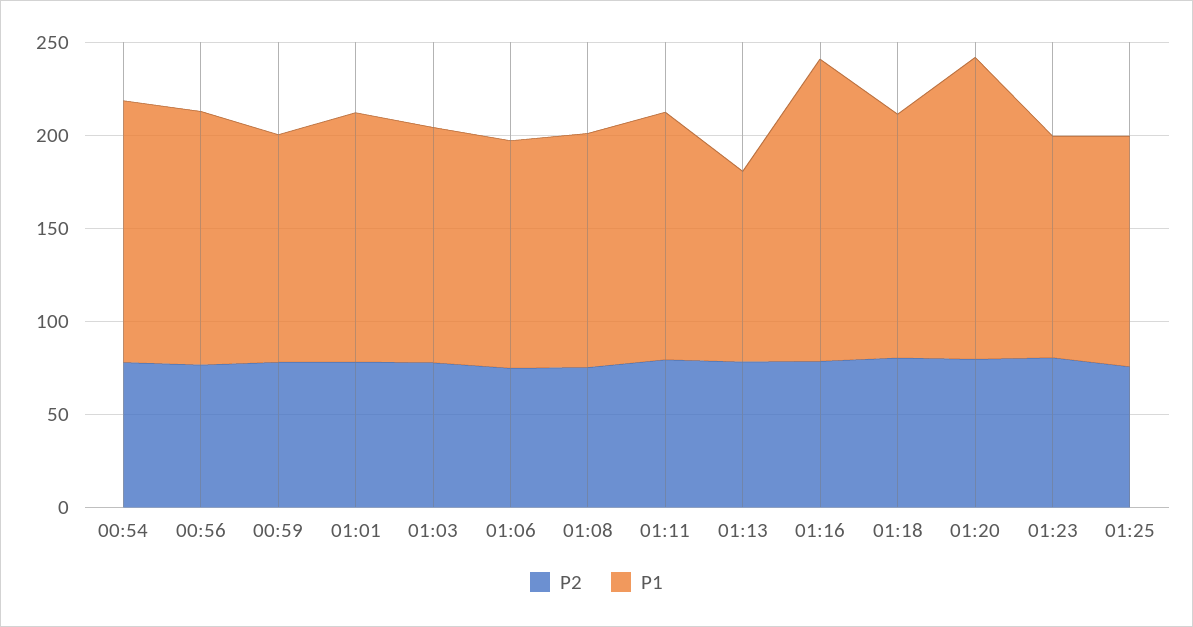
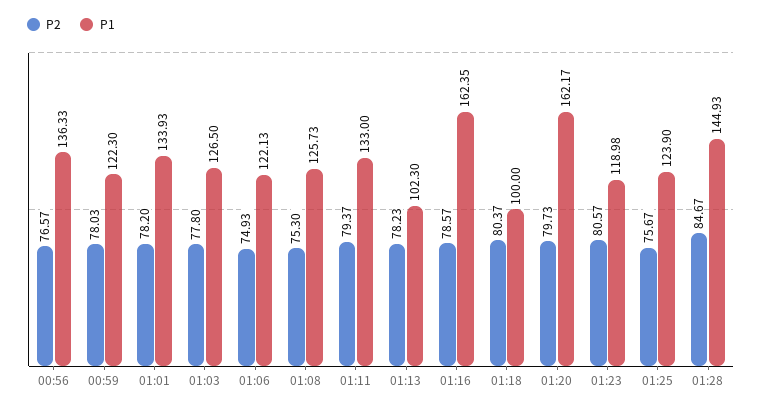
P2, 00:54: 80 -> none
P1, 00:54: 140 -> none
P1, 01:18: 130 -> 100
P2, 01:28: none -> 84.67
P1, 01:28: none -> 144.93

